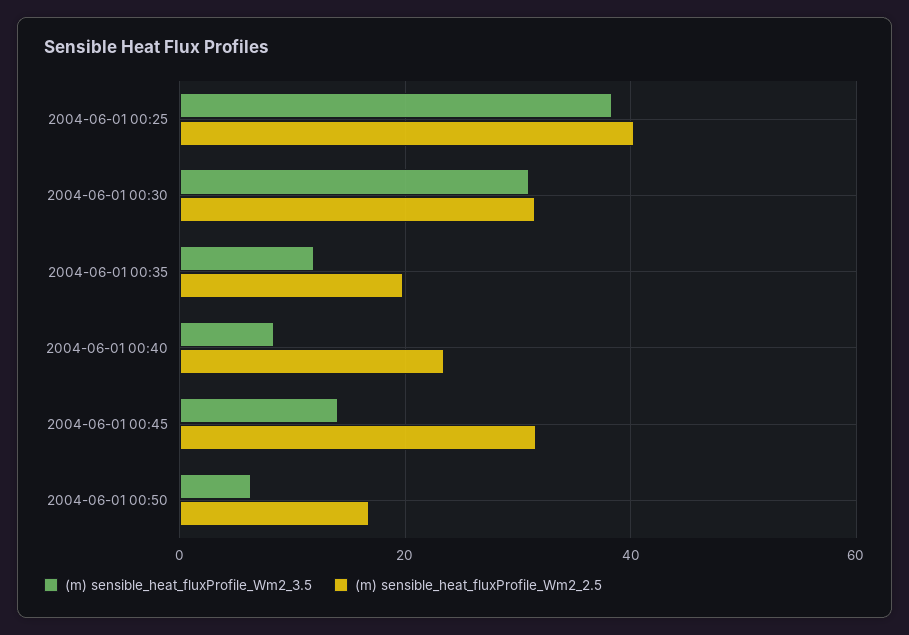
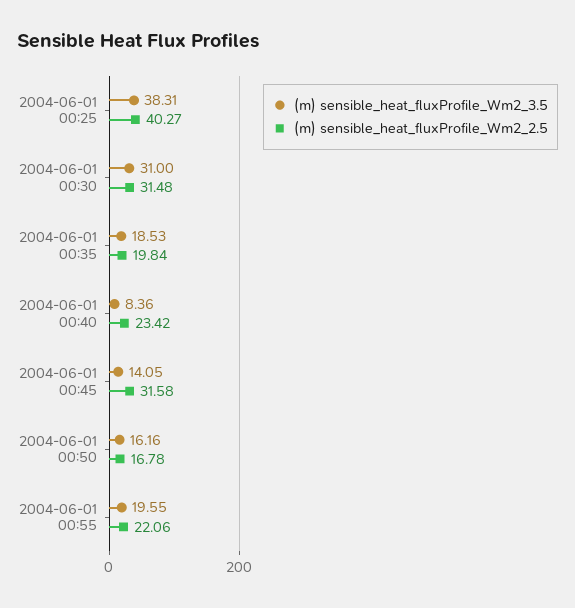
(m) sensible_heat_fluxProfile_Wm2_3.5, 2004-06-01 00:35: 12 -> 18.53
(m) sensible_heat_fluxProfile_Wm2_3.5, 2004-06-01 00:50: 6 -> 16.16
(m) sensible_heat_fluxProfile_Wm2_3.5, 2004-06-01 00:55: none -> 19.55
(m) sensible_heat_fluxProfile_Wm2_2.5, 2004-06-01 00:55: none -> 22.06

